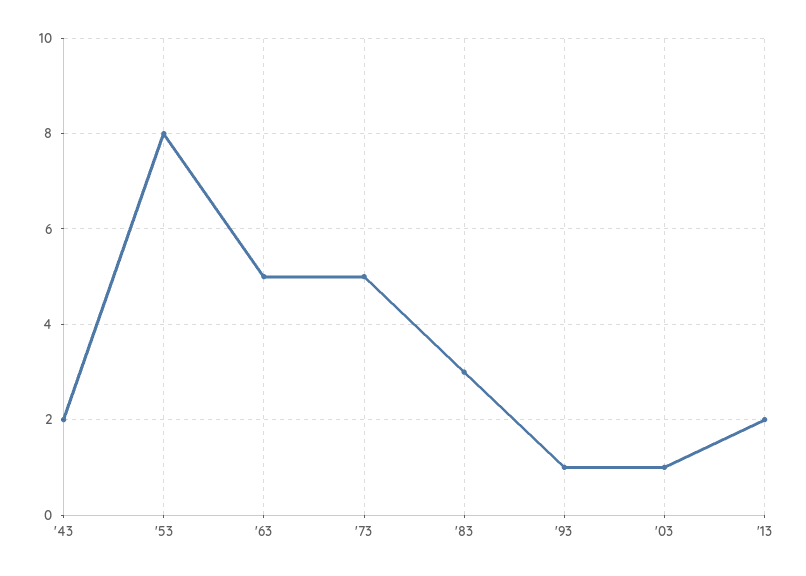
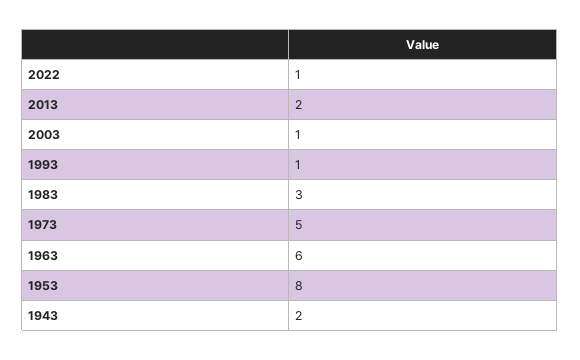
'63: 5 -> 6
2022: none -> 1

